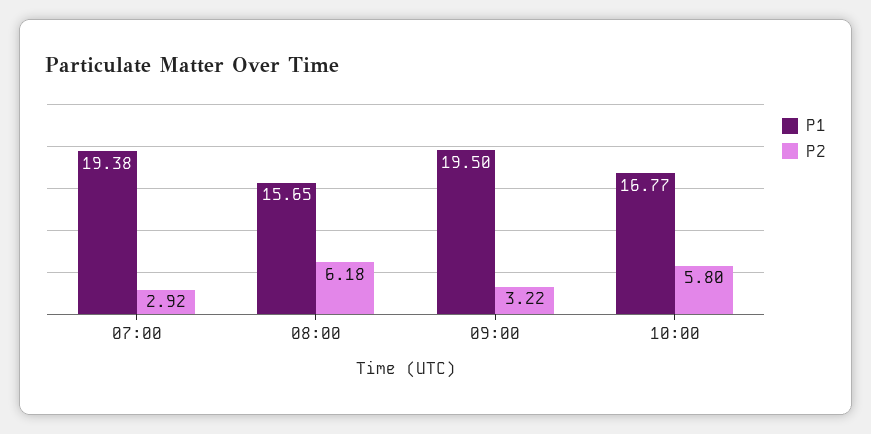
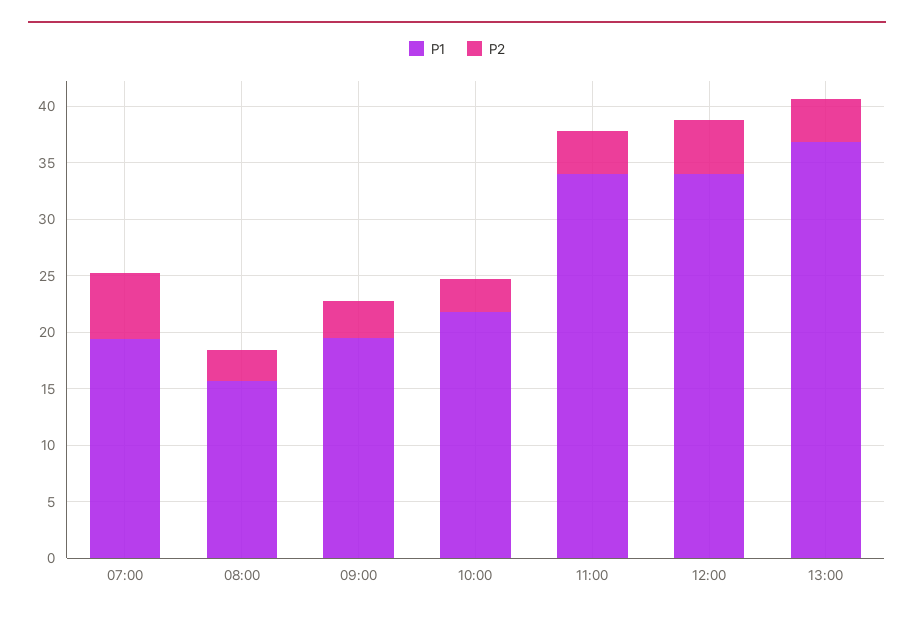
P2, 07:00: 2.92 -> 6
P2, 08:00: 6.18 -> 3
P1, 10:00: 16.77 -> 22
P2, 10:00: 5.8 -> 3
P1, 11:00: none -> 34
P2, 11:00: none -> 4
P1, 12:00: none -> 34
P2, 12:00: none -> 5
P1, 13:00: none -> 37
P2, 13:00: none -> 4

